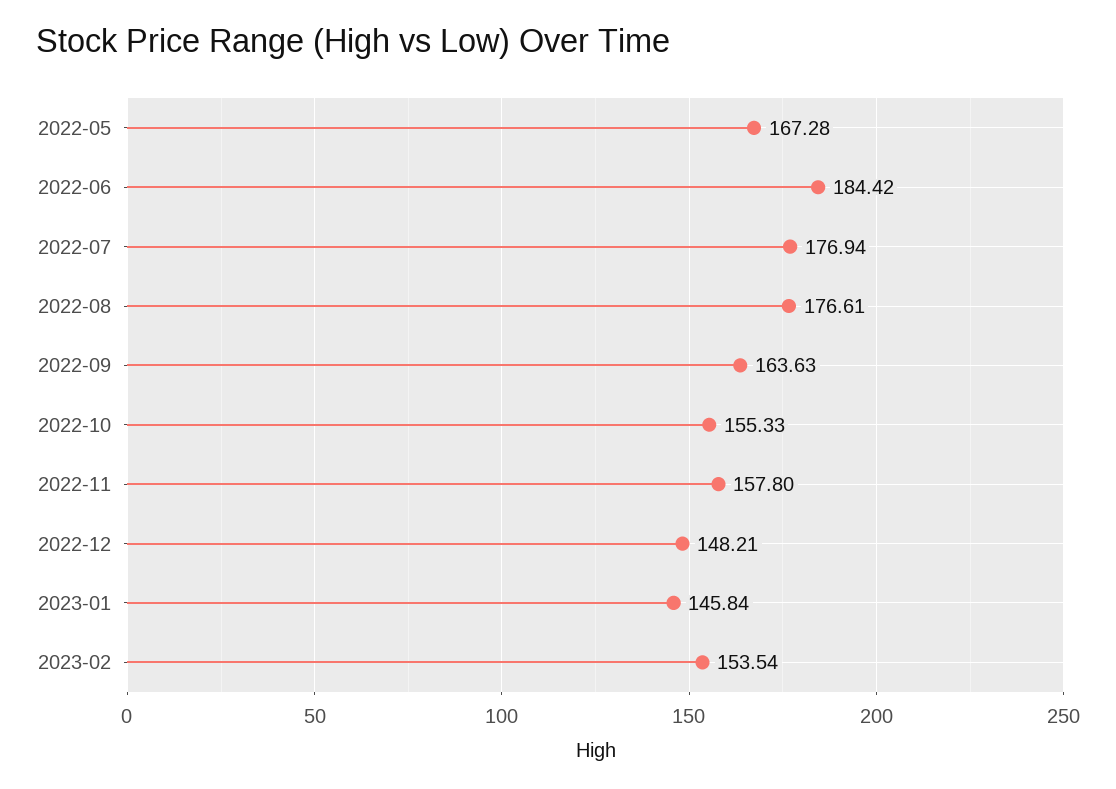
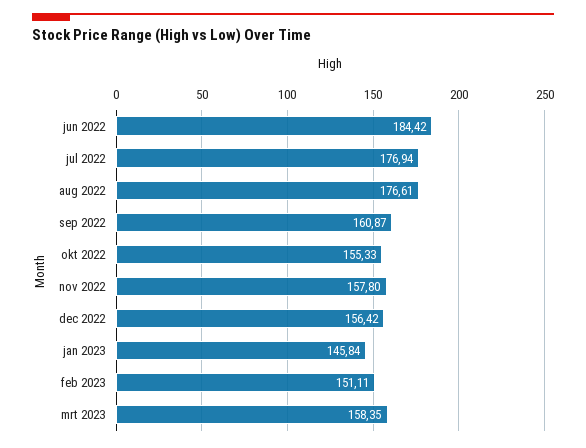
2022-05: 167.28 -> none
2022-09: 163.63 -> 160.87
2022-12: 148.21 -> 156.42
2023-02: 153.54 -> 151.11
mrt 2023: none -> 158.35

